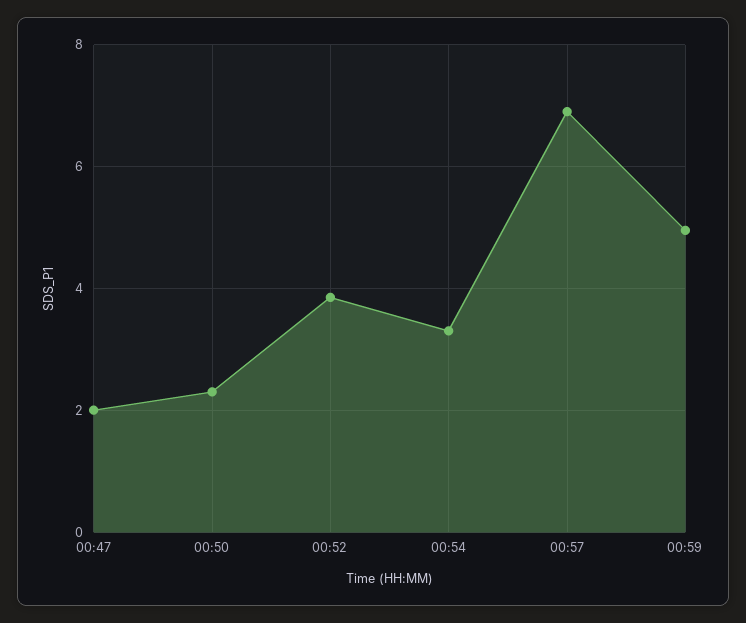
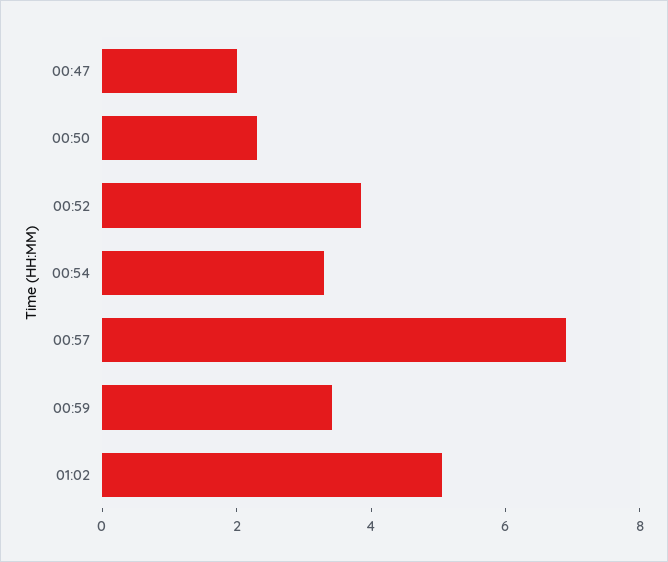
00:59: 5 -> 3.5
01:02: none -> 5

